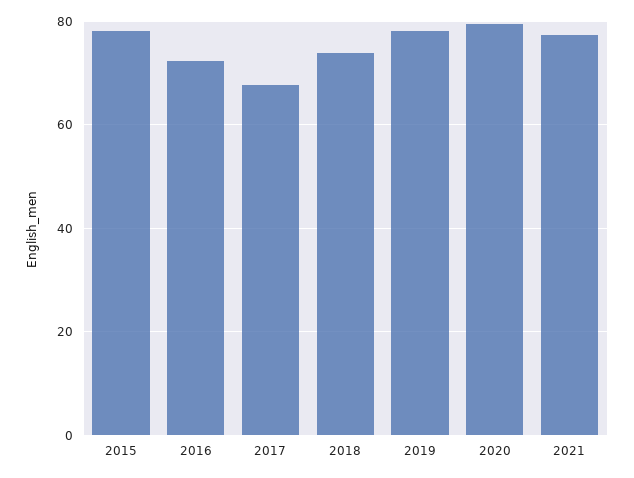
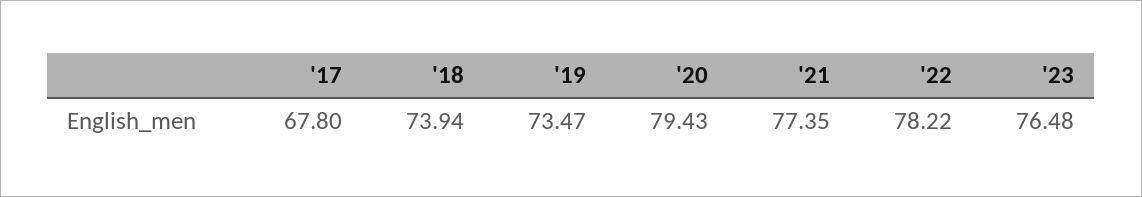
2015: 78 -> none
2016: 72 -> none
2019: 78 -> 73.47
'22: none -> 78.22
'23: none -> 76.48

